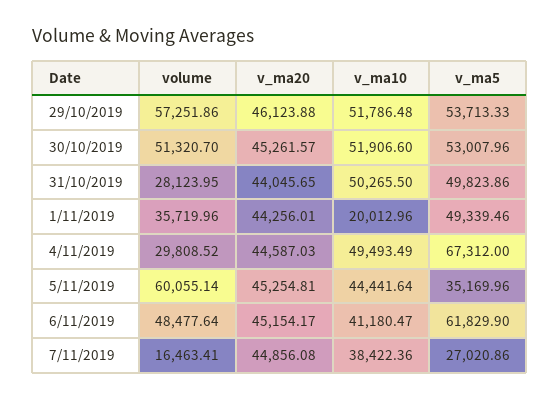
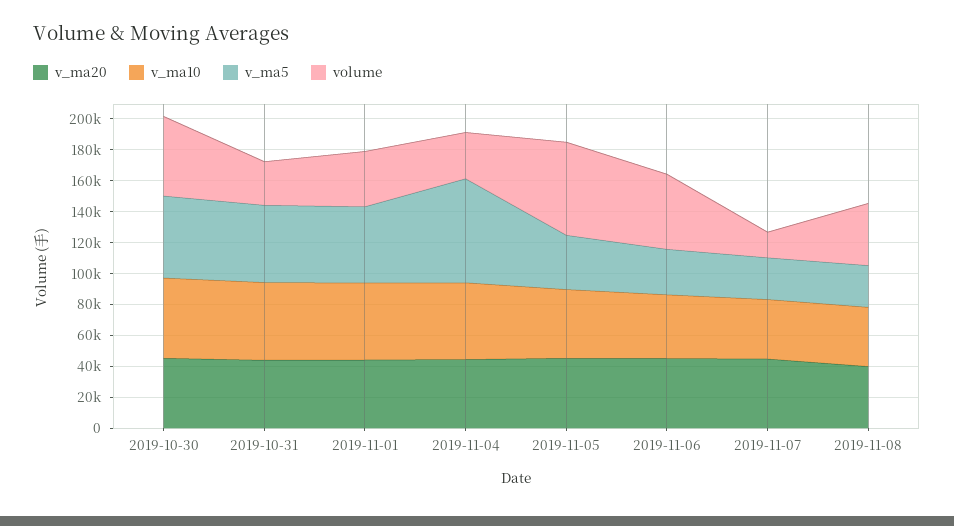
volume, 29/10/2019: 57251.86 -> none
v_ma20, 29/10/2019: 46123.88 -> none
v_ma10, 29/10/2019: 51786.48 -> none
v_ma5, 29/10/2019: 53713.33 -> none
v_ma10, 1/11/2019: 20012.96 -> 50000
v_ma5, 6/11/2019: 61829.9 -> 30000
v_ma20, 2019-11-08: none -> 40000
v_ma10, 2019-11-08: none -> 40000
v_ma5, 2019-11-08: none -> 30000
volume, 2019-11-08: none -> 40000

